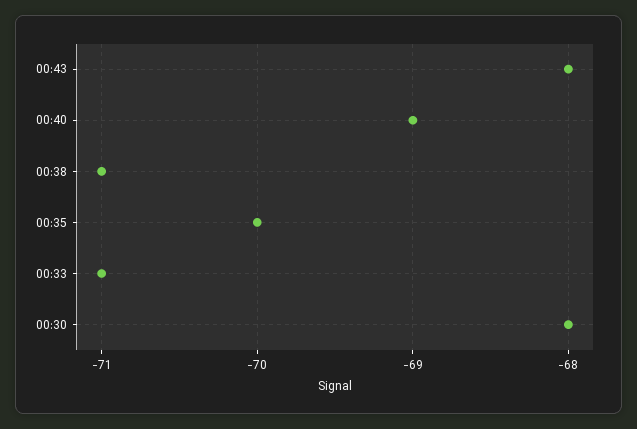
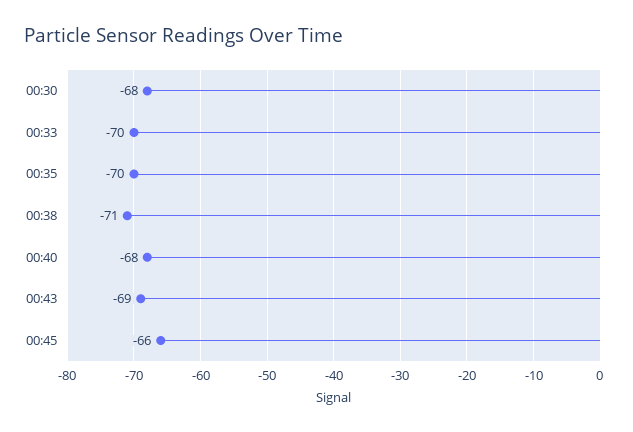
00:43: -68 -> -69
00:40: -69 -> -68
00:33: -71 -> -70
00:45: none -> -66

